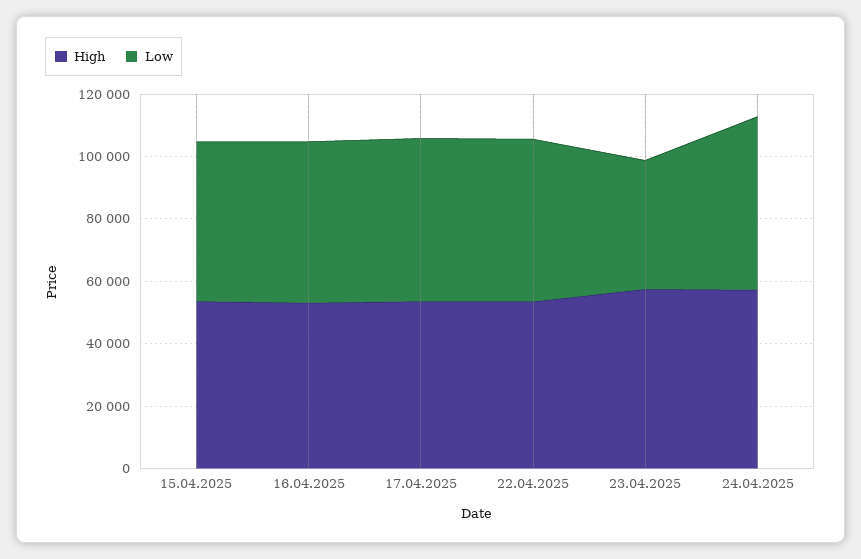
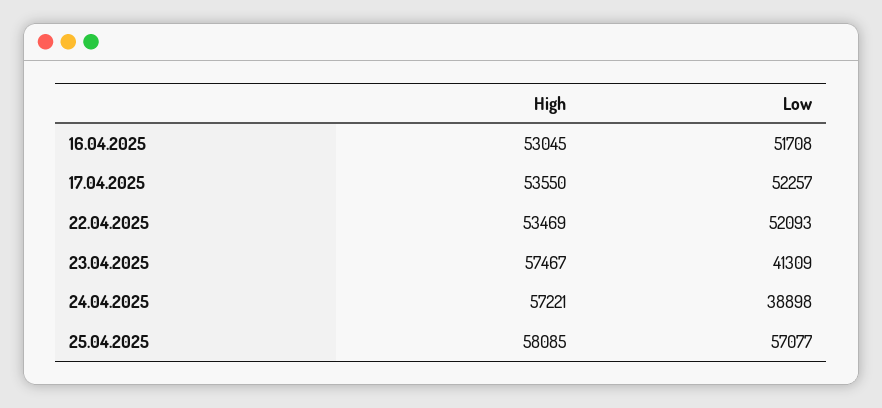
High, 15.04.2025: 55000 -> none
Low, 15.04.2025: 50000 -> none
Low, 24.04.2025: 55000 -> 38898
High, 25.04.2025: none -> 58085
Low, 25.04.2025: none -> 57077

